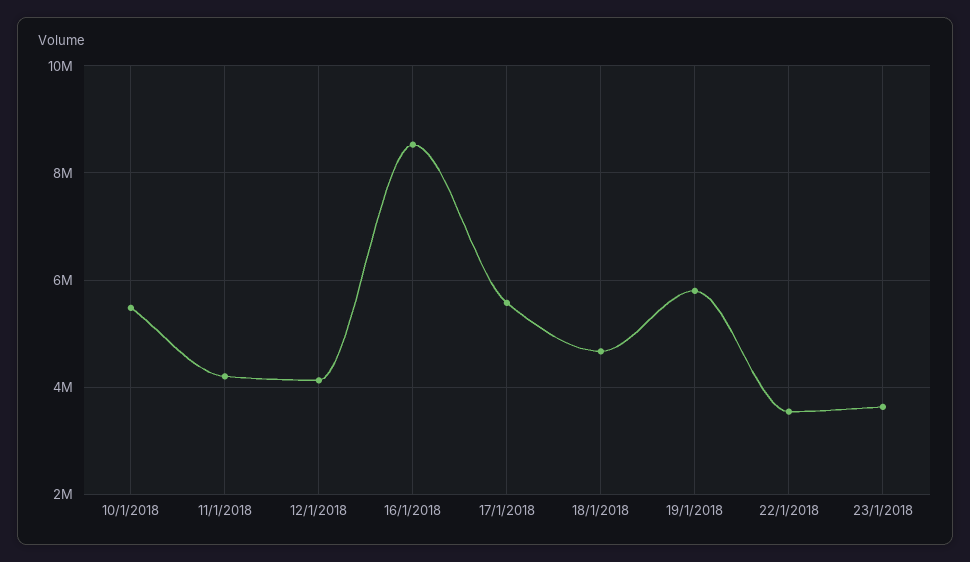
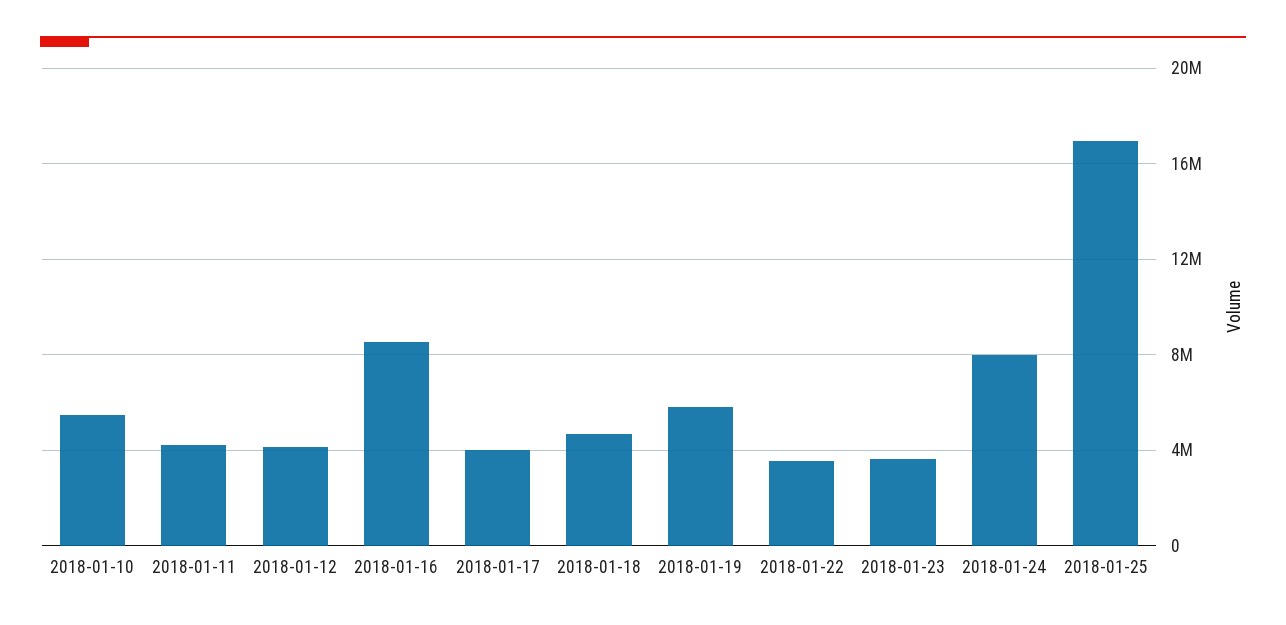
17/1/2018: 5600000 -> 4000000
2018-01-24: none -> 8000000
2018-01-25: none -> 17000000

